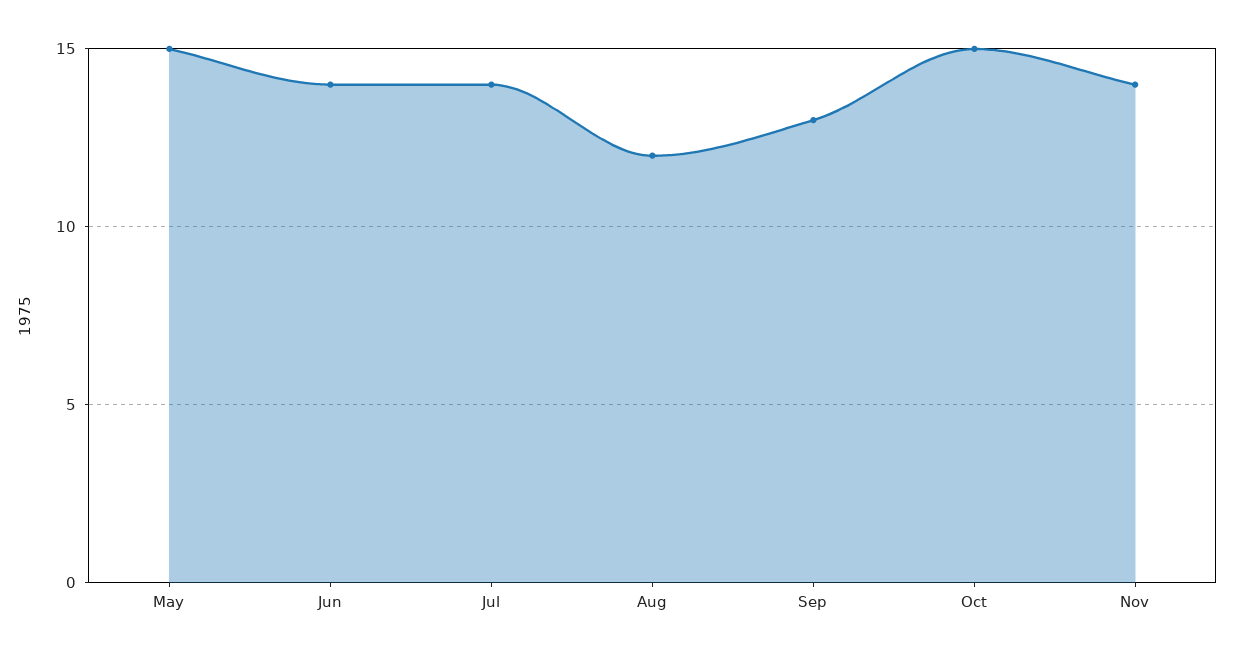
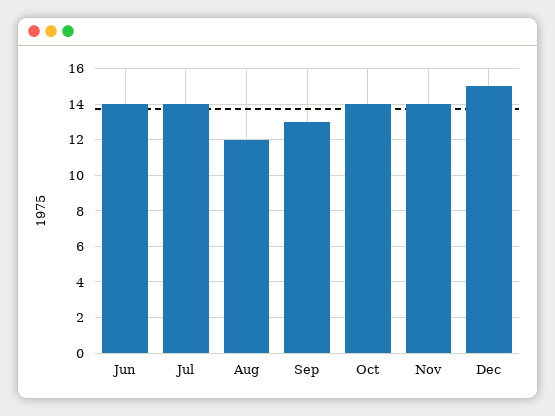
May: 15 -> none
Oct: 15 -> 14
Dec: none -> 15

